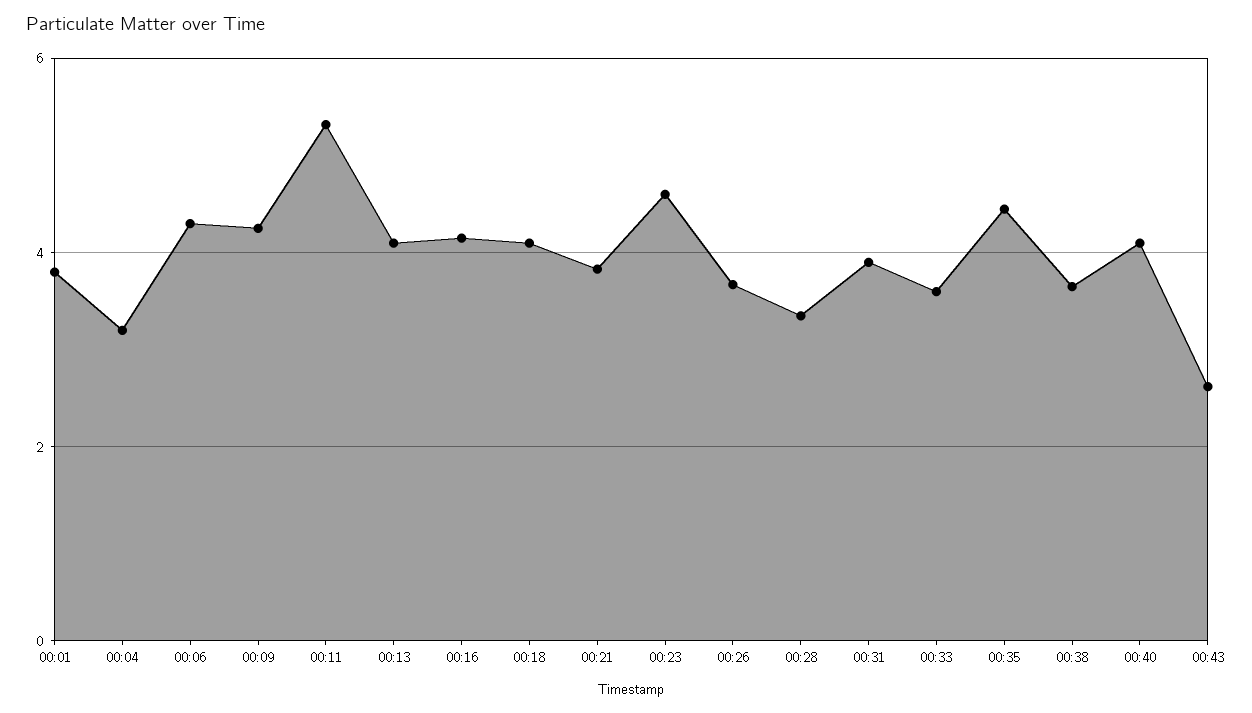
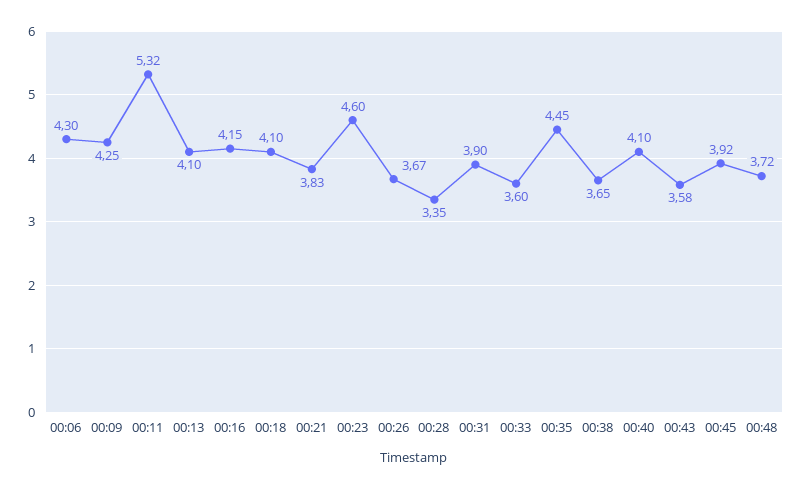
00:01: 3.8 -> none
00:04: 3.2 -> none
00:43: 2.6 -> 3.58
00:45: none -> 3.92
00:48: none -> 3.72

